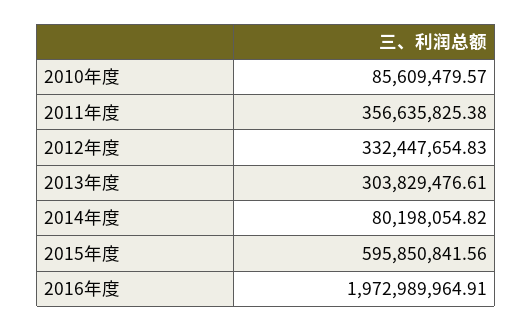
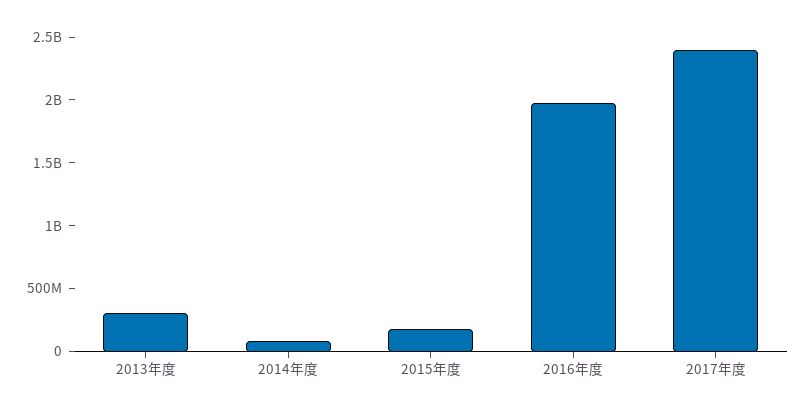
2010年度: 85609479.57 -> none
2011年度: 356635825.38 -> none
2012年度: 332447654.83 -> none
2015年度: 595850841.56 -> 200000000
2017年度: none -> 2400000000

